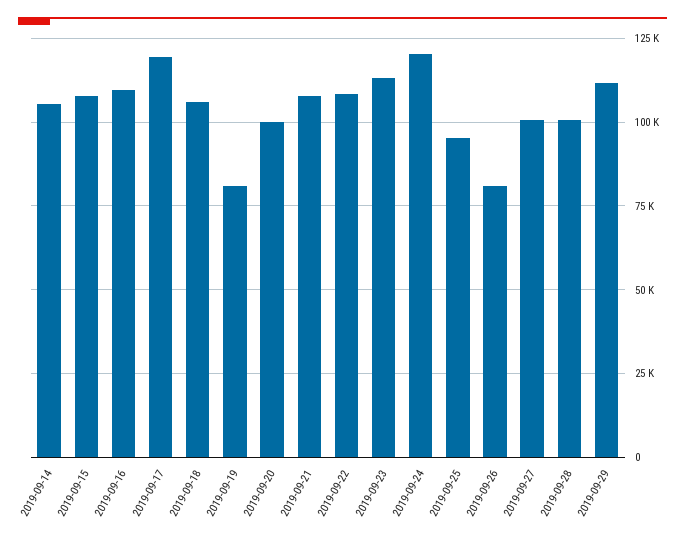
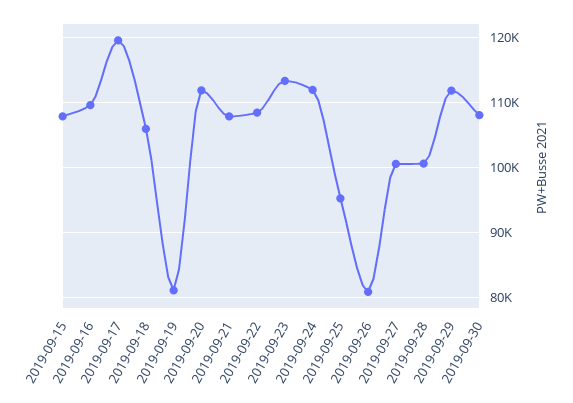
2019-09-14: 105000 -> none
2019-09-20: 100000 -> 112000
2019-09-24: 120000 -> 112000
2019-09-30: none -> 108000

